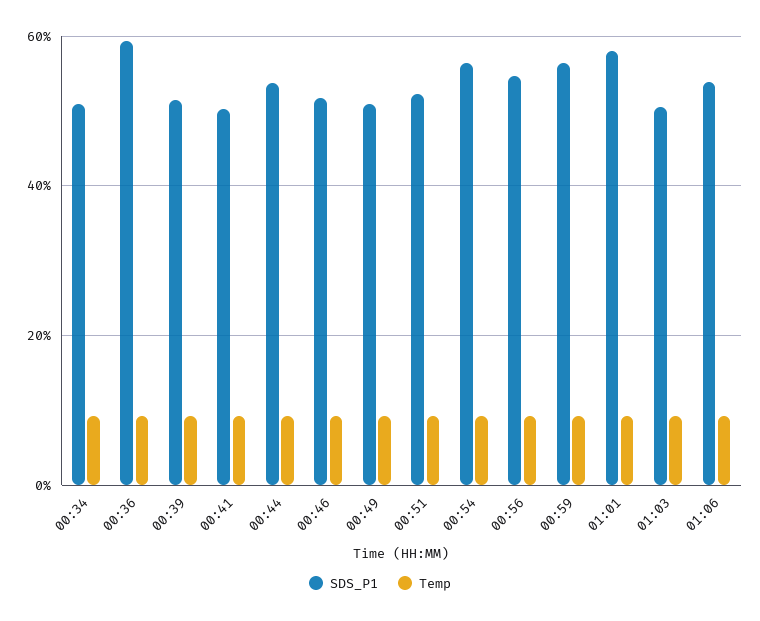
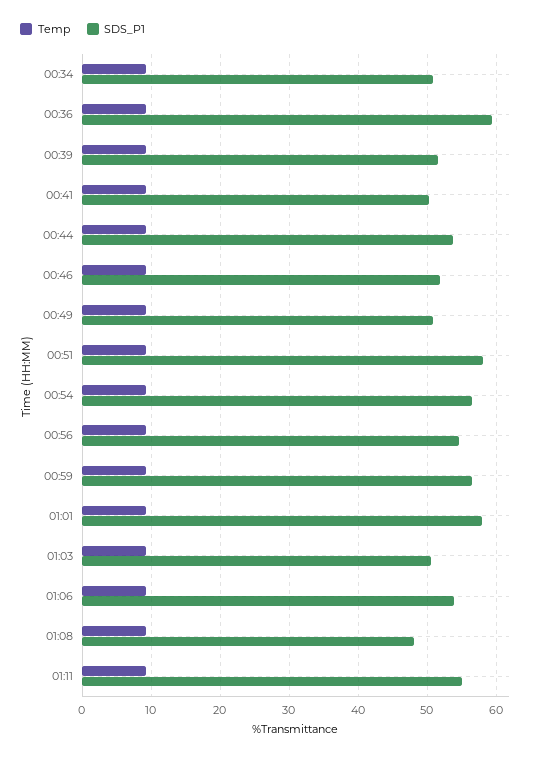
SDS_P1, 00:51: 52 -> 58
Temp, 01:08: none -> 9
SDS_P1, 01:08: none -> 48
Temp, 01:11: none -> 9
SDS_P1, 01:11: none -> 55

